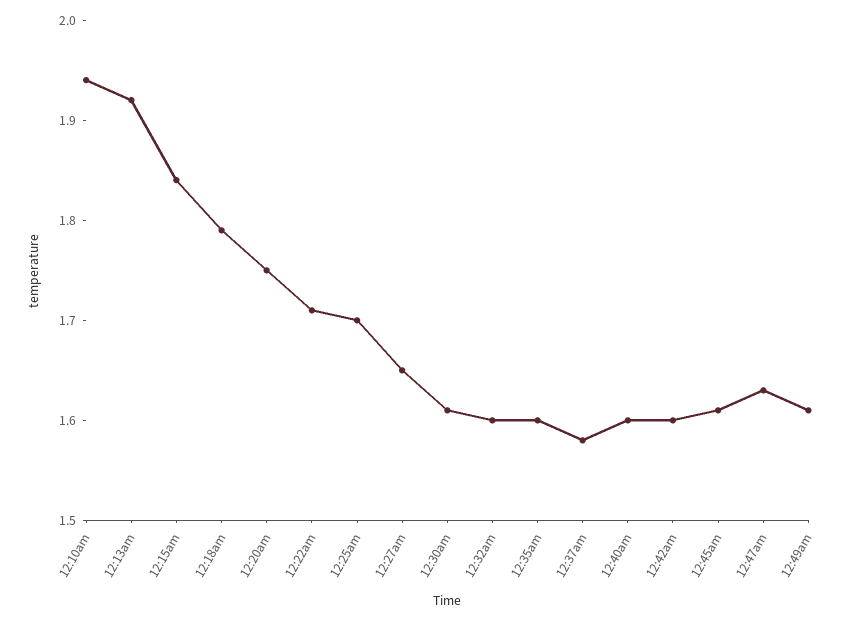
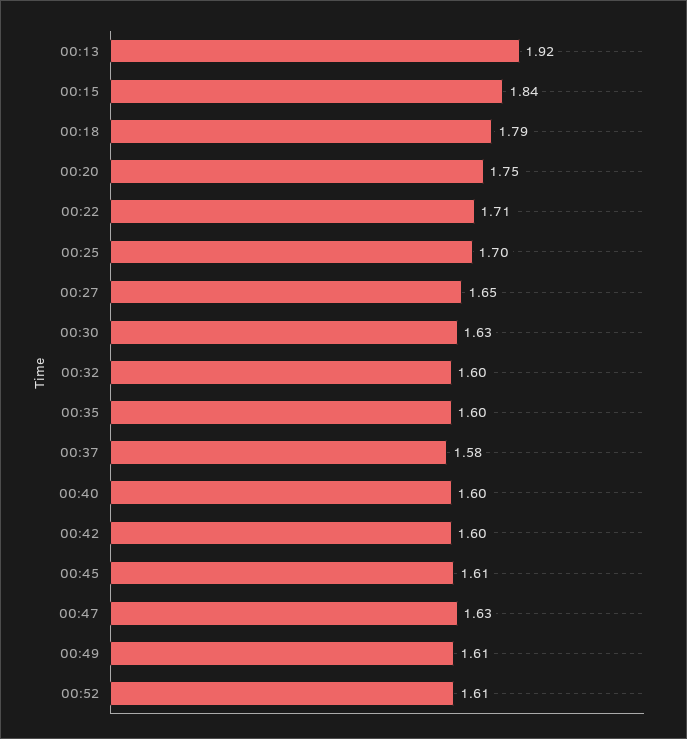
12:10am: 1.94 -> none
12:30am: 1.61 -> 1.63
00:52: none -> 1.61

